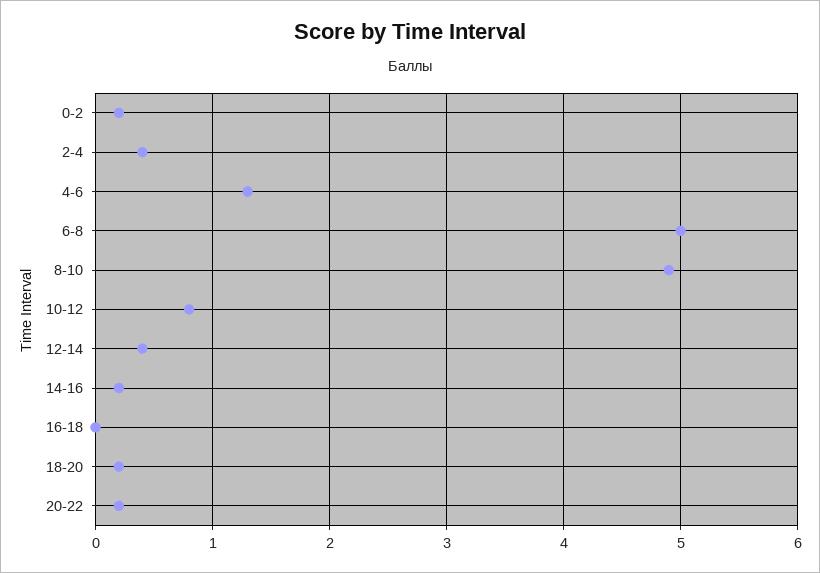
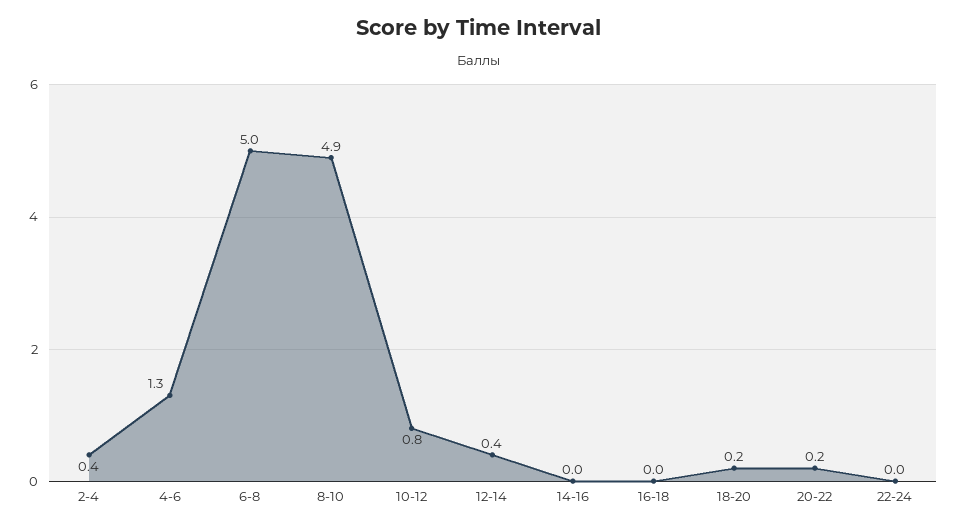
0-2: 0.2 -> none
14-16: 0.2 -> 0
22-24: none -> 0

